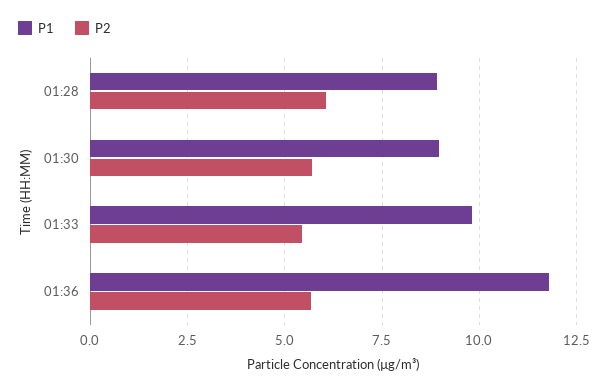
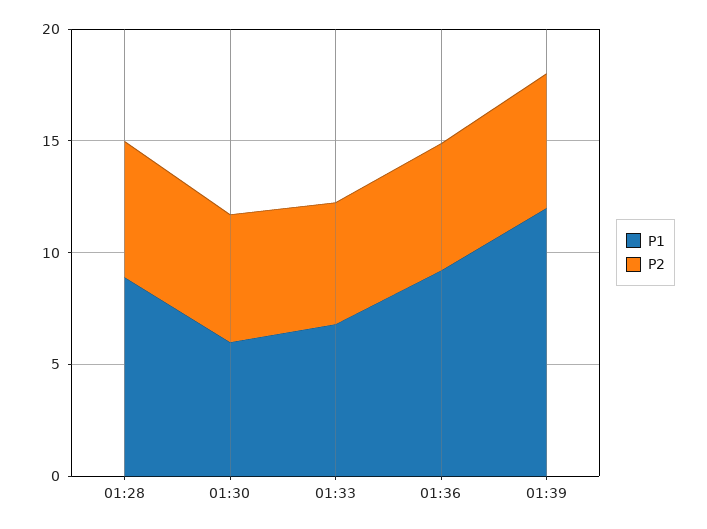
P1, 01:30: 9 -> 6
P1, 01:33: 9.75 -> 7
P1, 01:36: 11.75 -> 9
P1, 01:39: none -> 12
P2, 01:39: none -> 6

